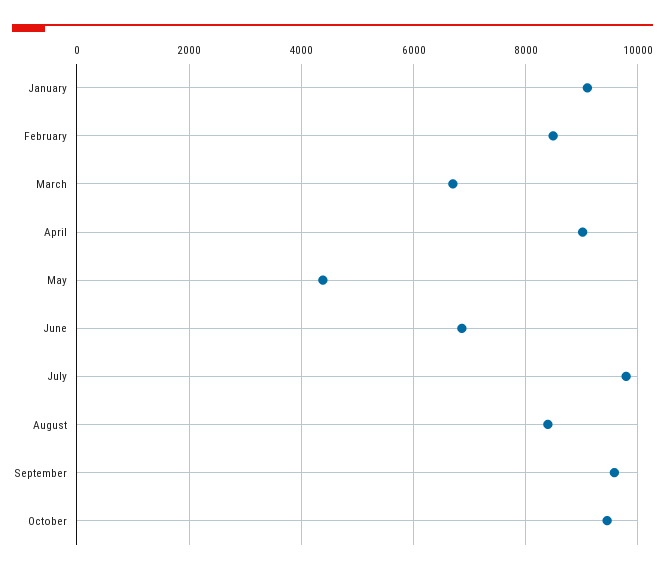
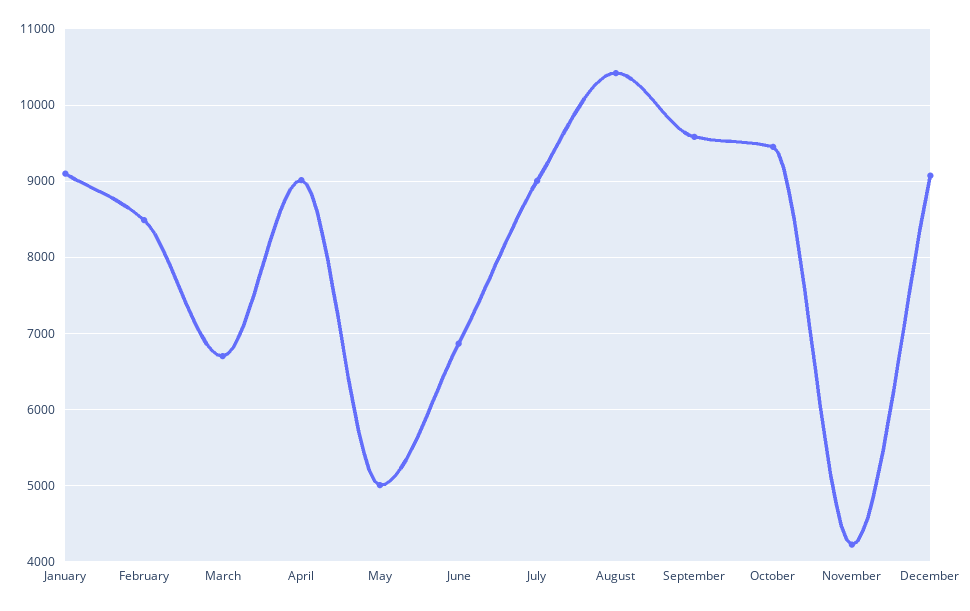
May: 4400 -> 5000
July: 9800 -> 9000
August: 8400 -> 10400
November: none -> 4200
December: none -> 9100

